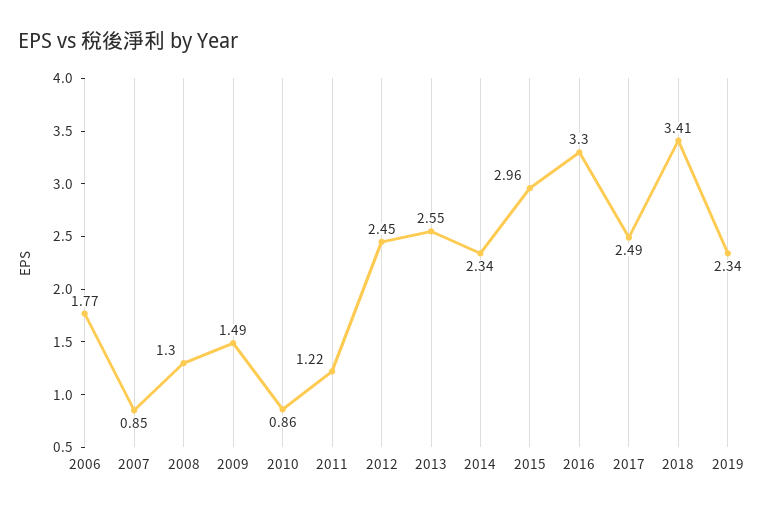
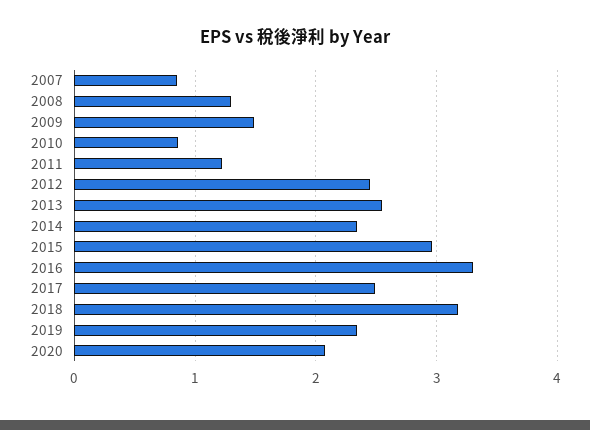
2006: 1.77 -> none
2018: 3.41 -> 3.2
2020: none -> 2.1

